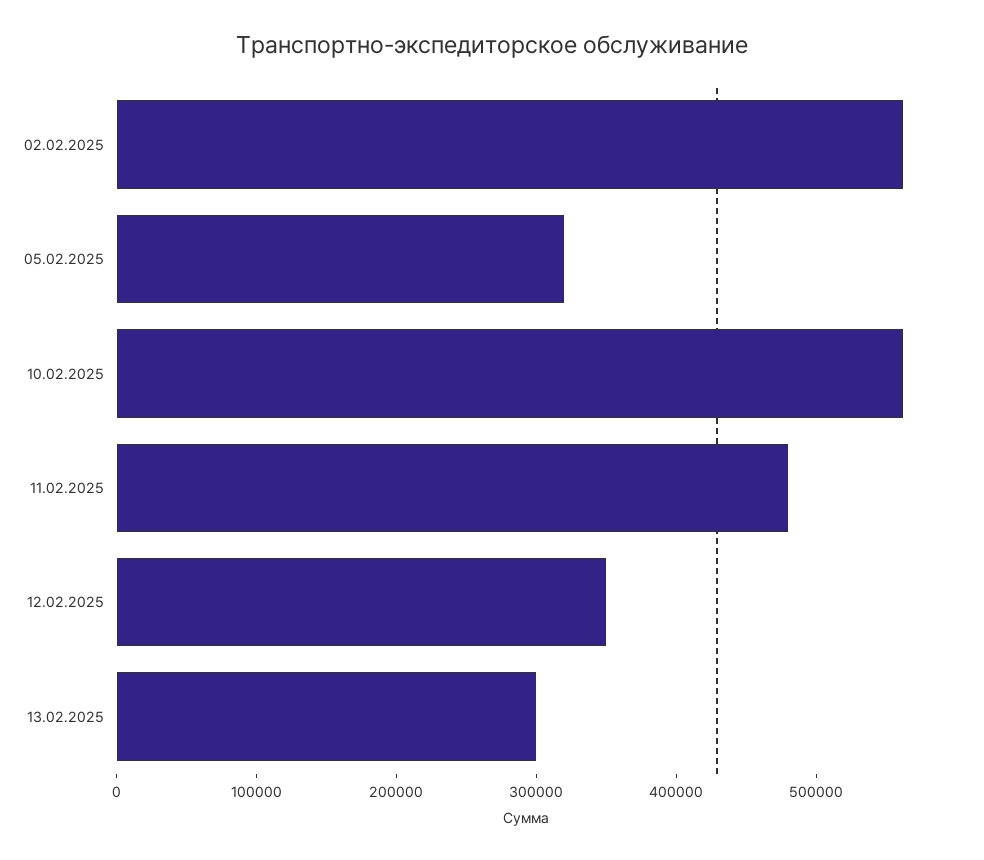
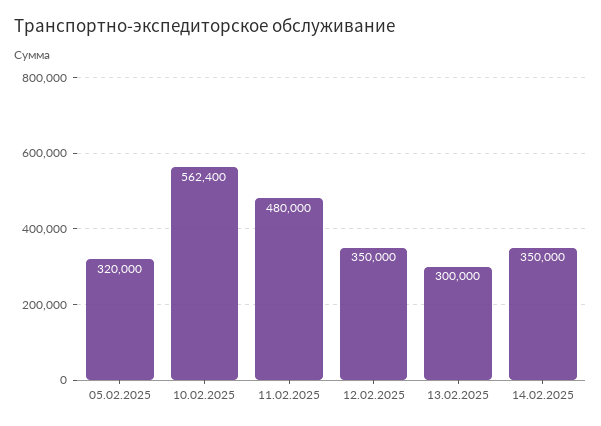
02.02.2025: 560000 -> none
14.02.2025: none -> 350000

